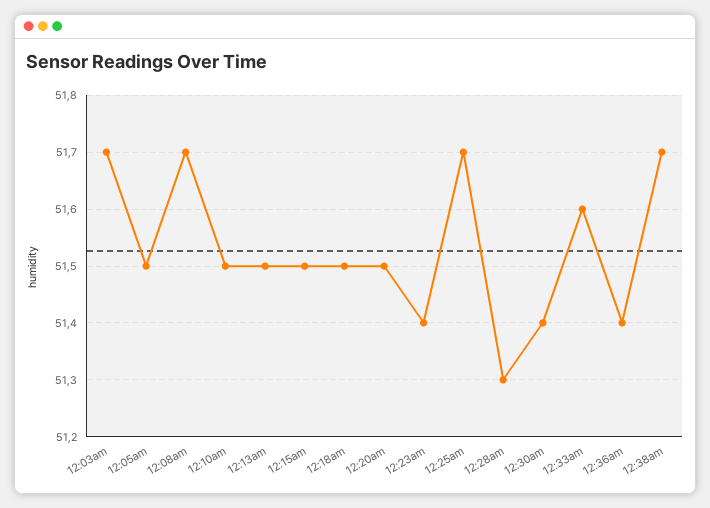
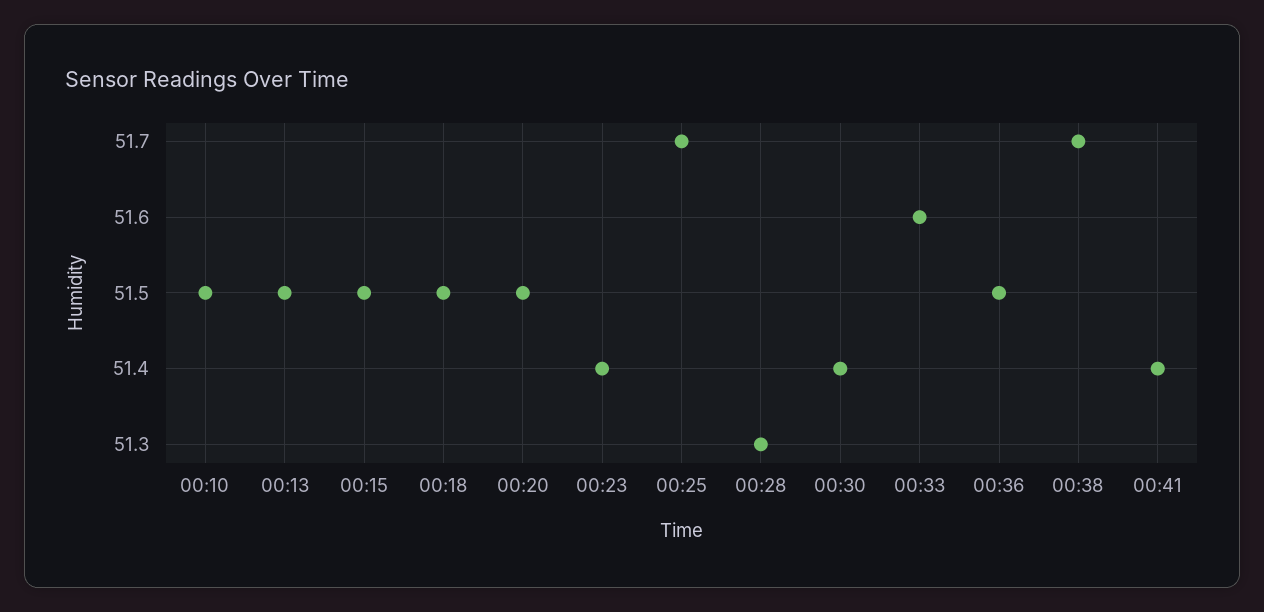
12:03am: 51.7 -> none
12:05am: 51.5 -> none
12:08am: 51.7 -> none
12:36am: 51.4 -> 51.5
00:41: none -> 51.4

